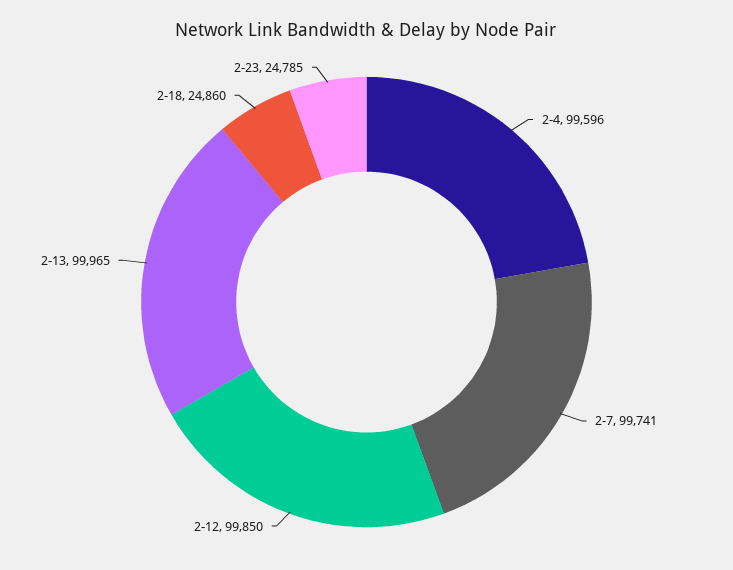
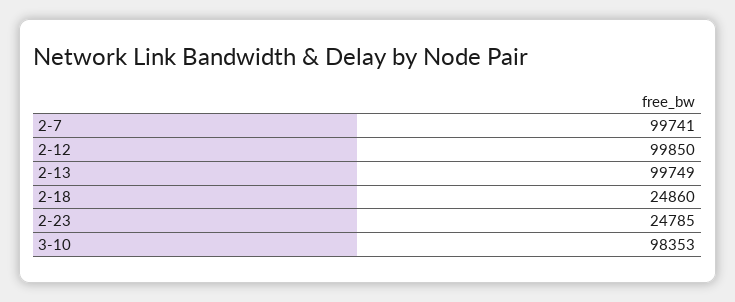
2-4: 99596 -> none
2-13: 99965 -> 99749
3-10: none -> 98353

